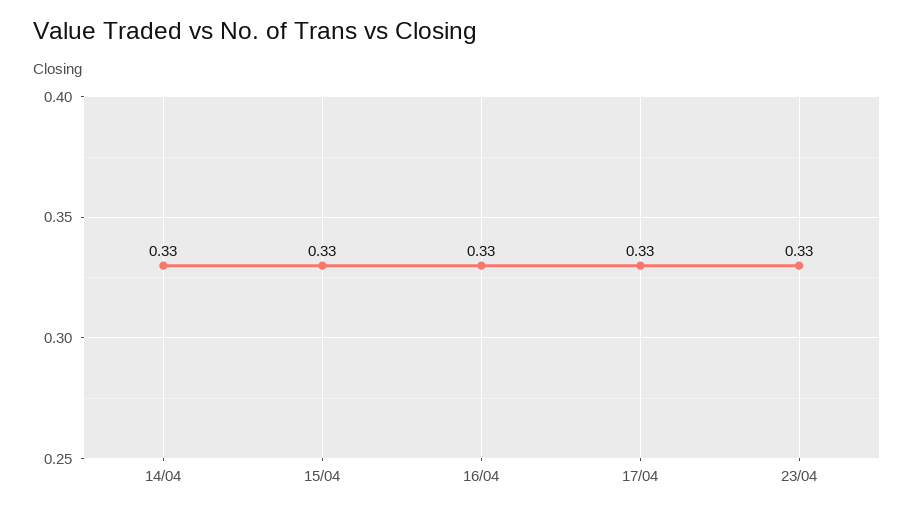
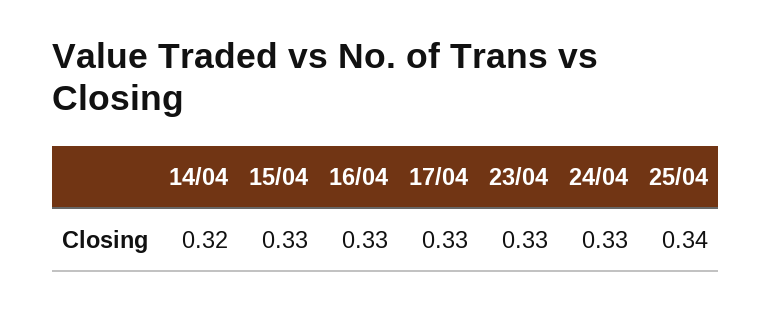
14/04: 0.33 -> 0.32
24/04: none -> 0.33
25/04: none -> 0.34

